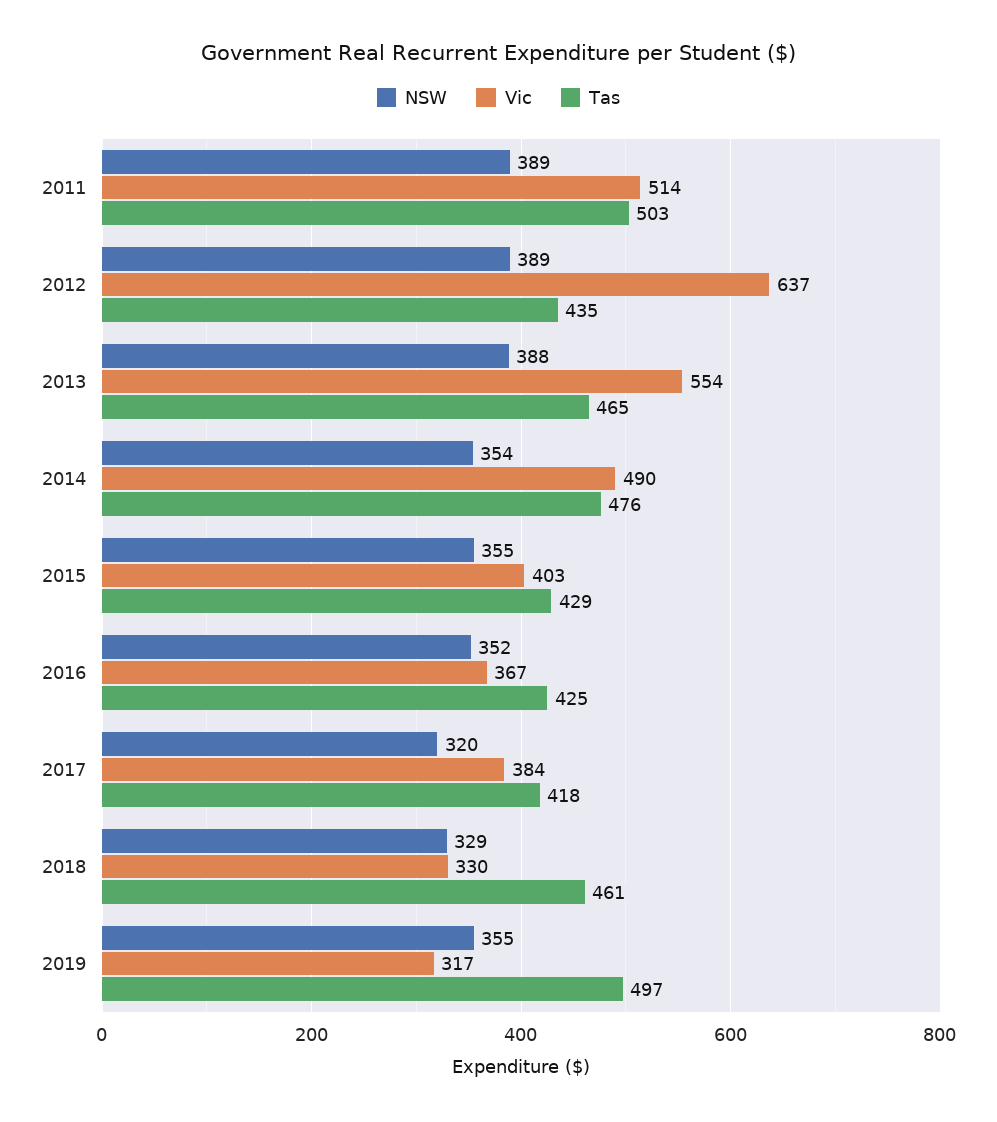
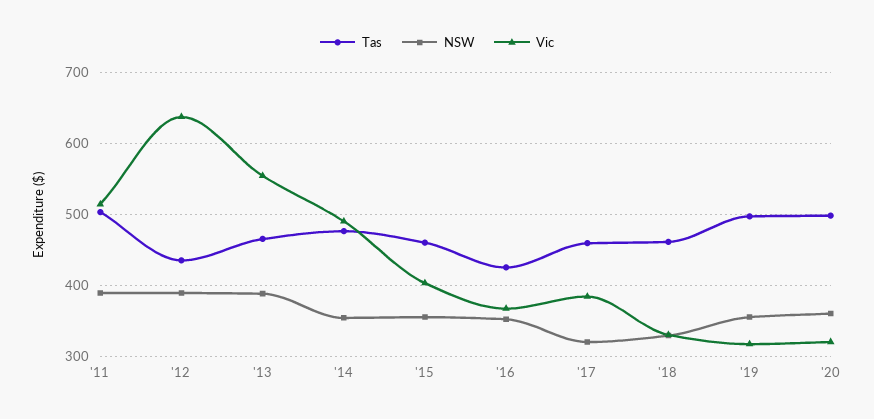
Tas, 2015: 429 -> 460
Tas, 2017: 418 -> 460
Tas, '20: none -> 500
NSW, '20: none -> 360
Vic, '20: none -> 320

